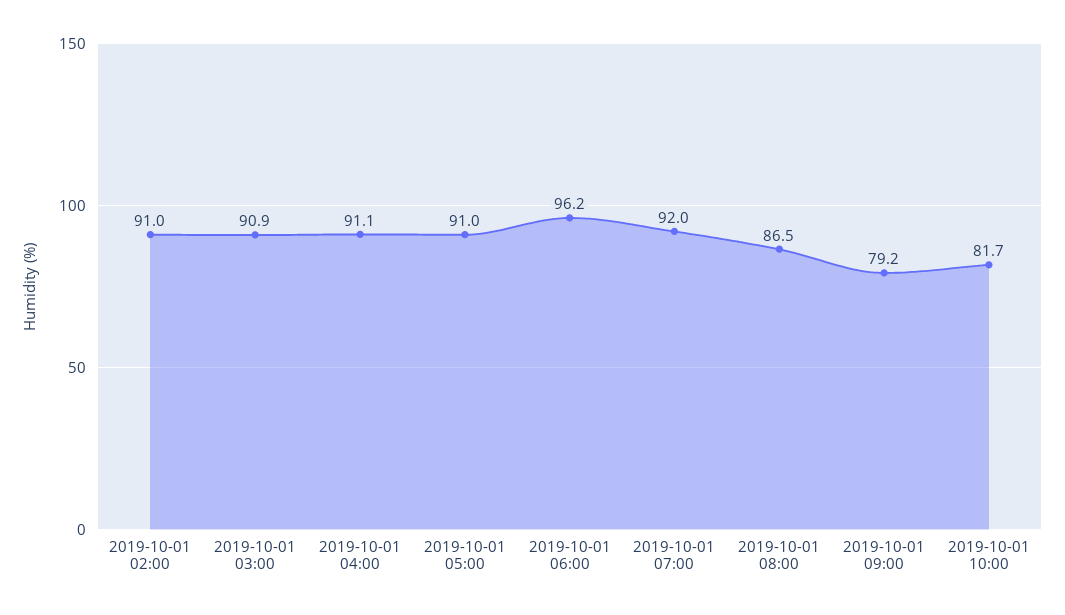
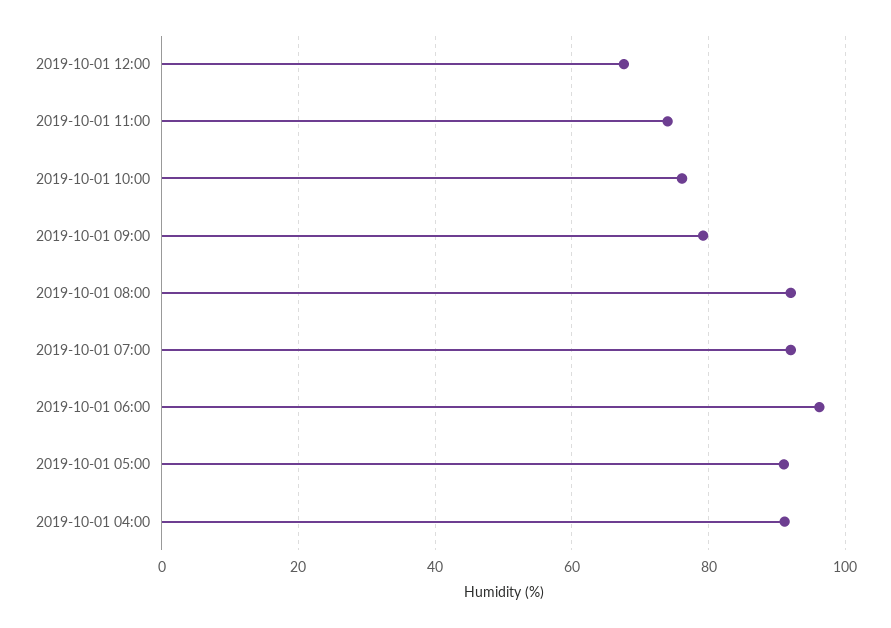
2019-10-01 02:00: 91 -> none
2019-10-01 03:00: 90.9 -> none
2019-10-01 08:00: 86.5 -> 92
2019-10-01 10:00: 81.7 -> 76
2019-10-01 12:00: none -> 68
2019-10-01 11:00: none -> 74

